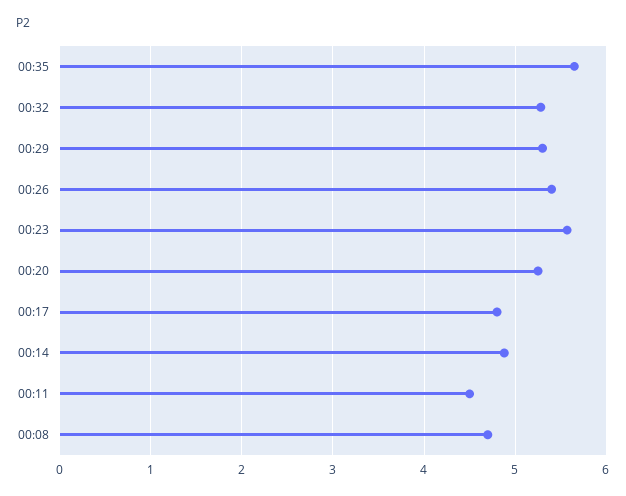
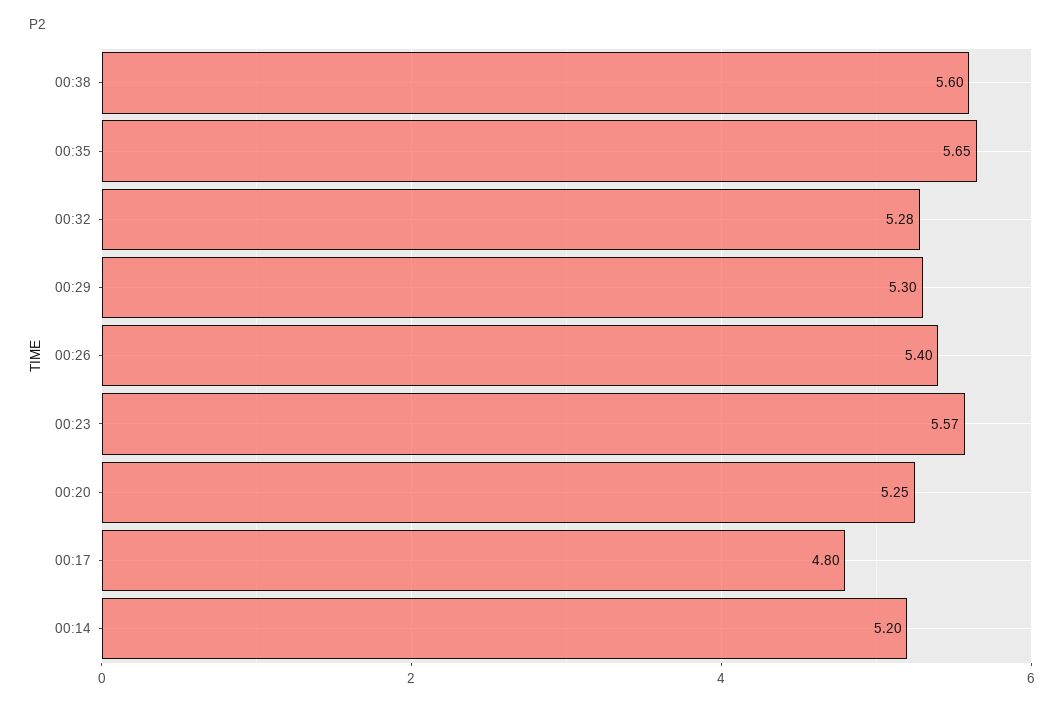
00:14: 4.9 -> 5.2
00:11: 4.5 -> none
00:08: 4.7 -> none
00:38: none -> 5.6

